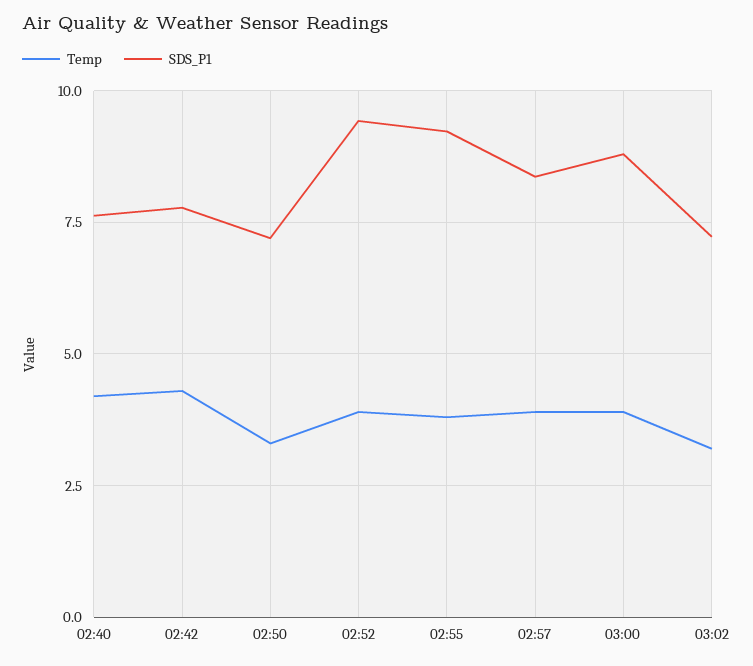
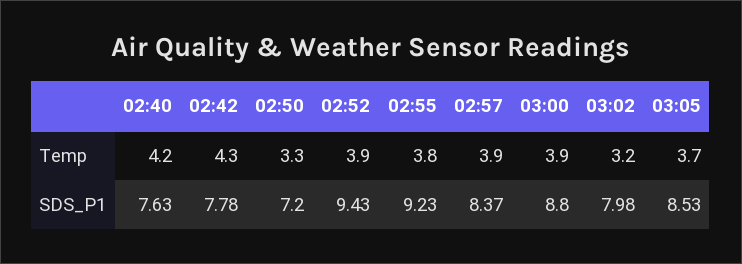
SDS_P1, 03:02: 7.25 -> 7.98
Temp, 03:05: none -> 3.7
SDS_P1, 03:05: none -> 8.53

